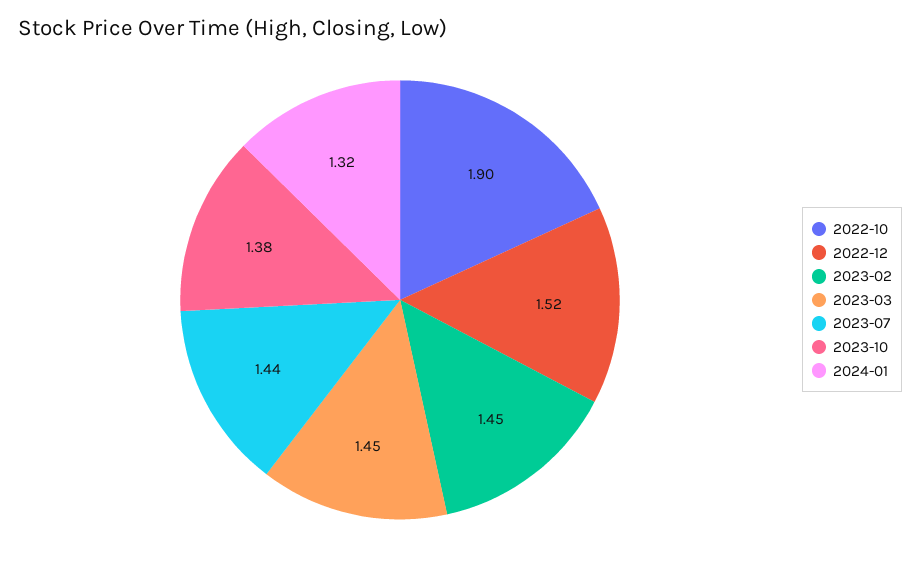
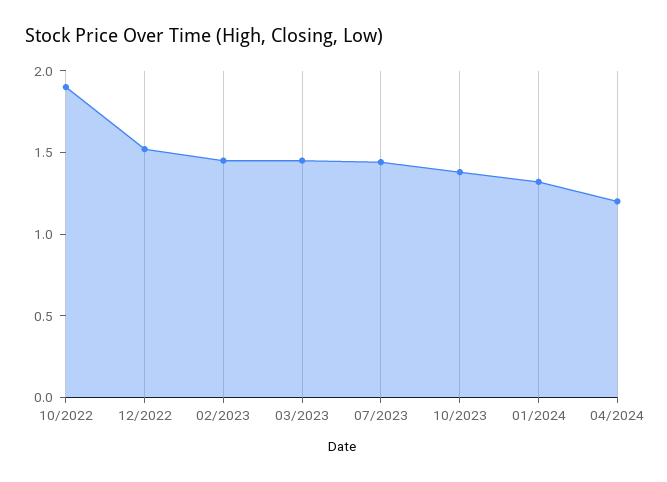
04/2024: none -> 1.2

